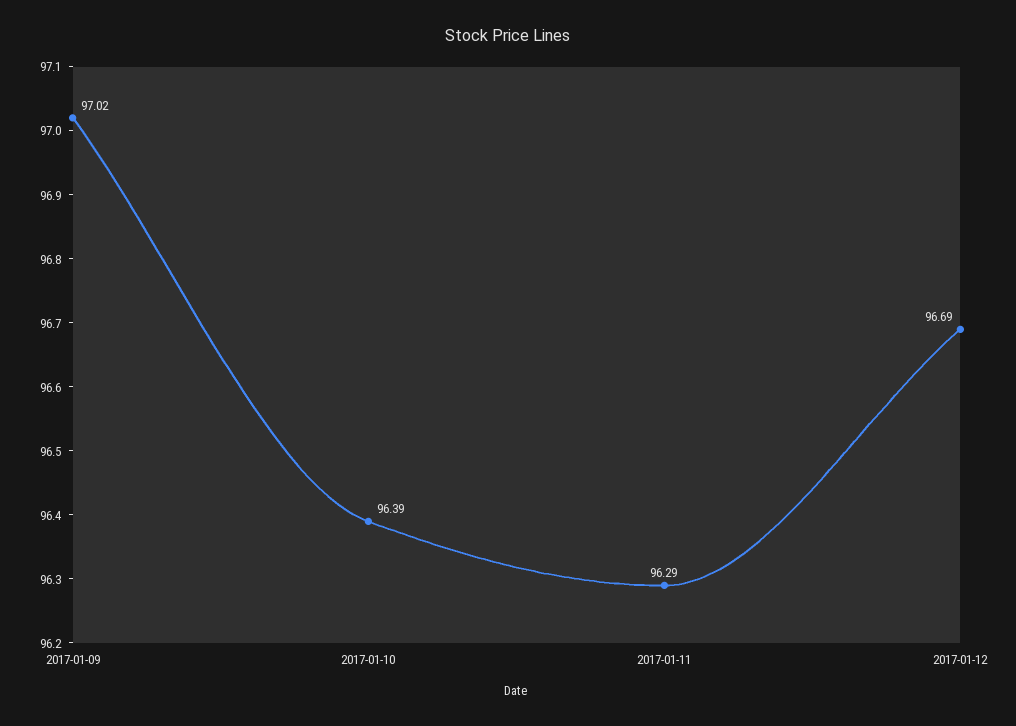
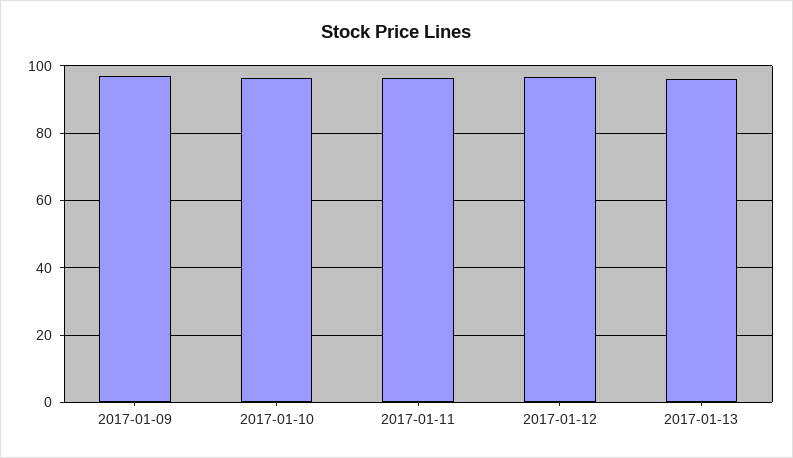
2017-01-13: none -> 96

